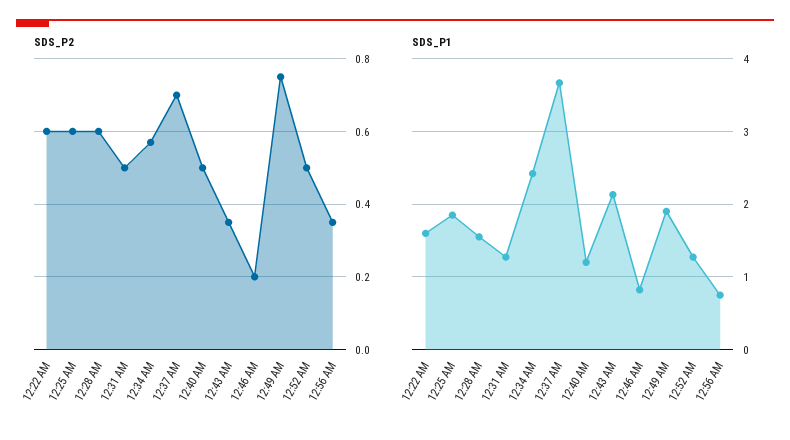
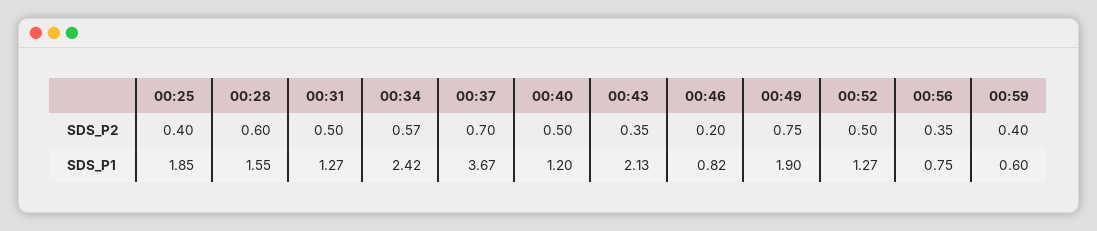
SDS_P2, 12:22 AM: 0.6 -> none
SDS_P2, 12:25 AM: 0.6 -> 0.4
SDS_P1, 12:22 AM: 1.6 -> none
SDS_P2, 00:59: none -> 0.4
SDS_P1, 00:59: none -> 0.6

